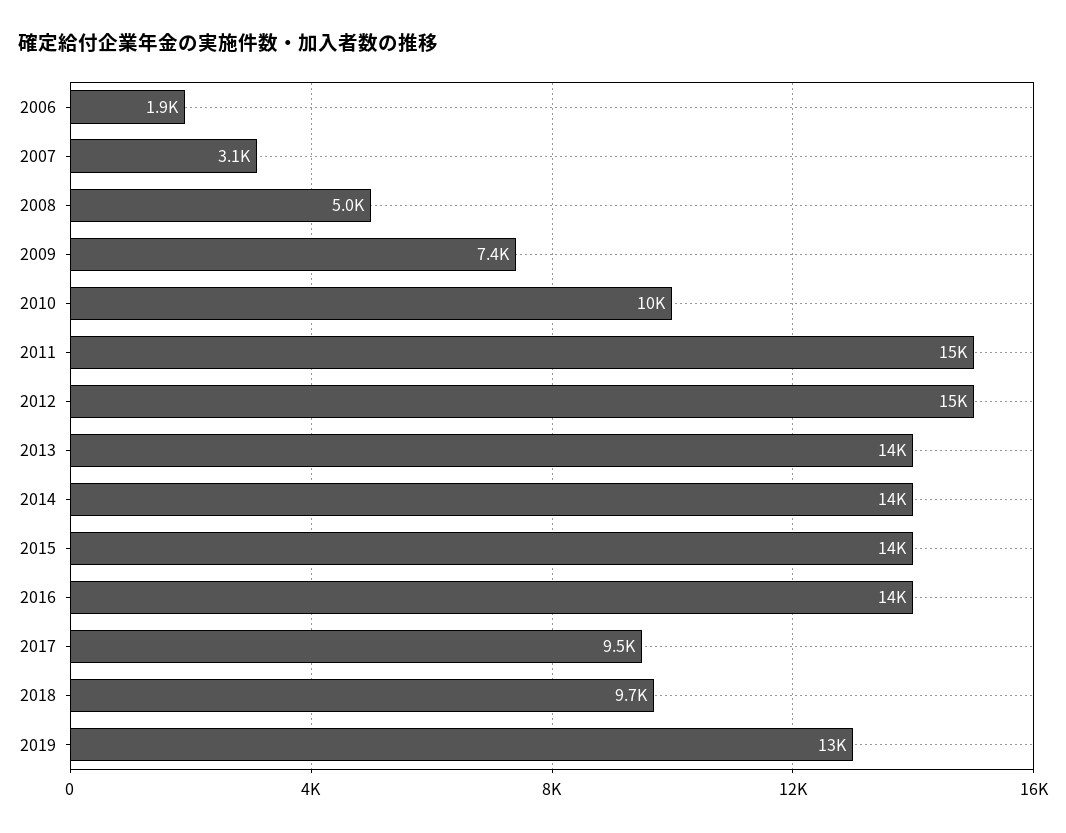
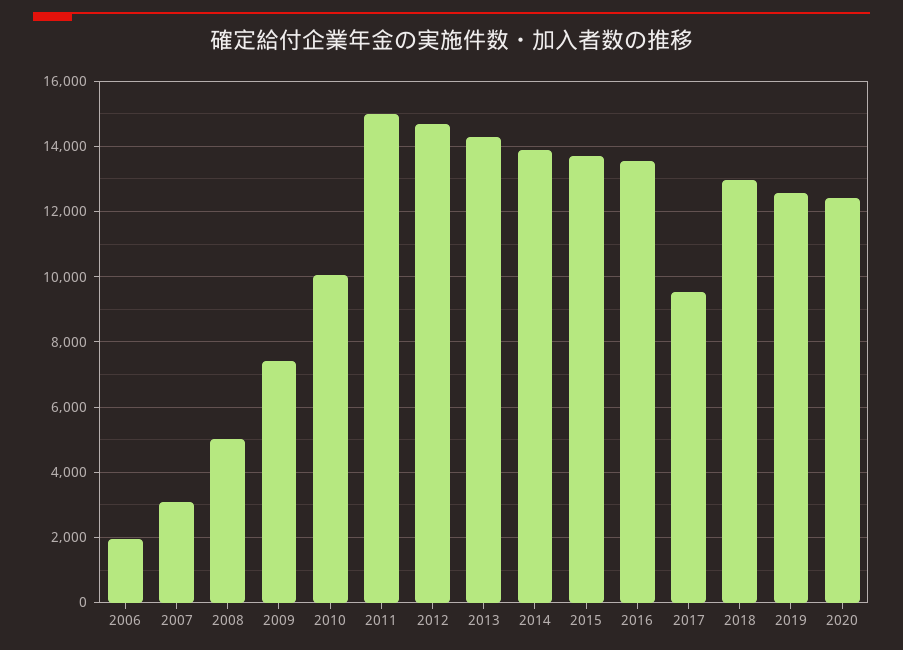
2018: 9700 -> 13000
2020: none -> 12400

